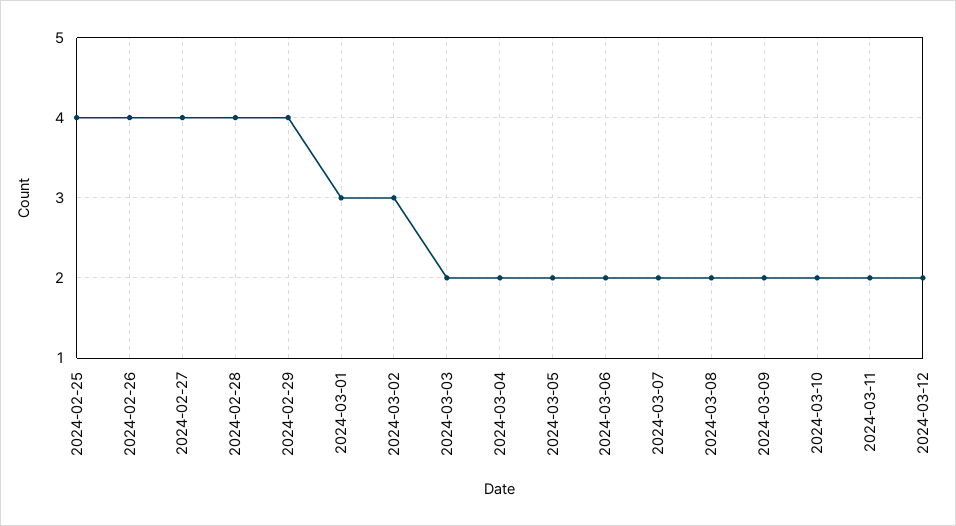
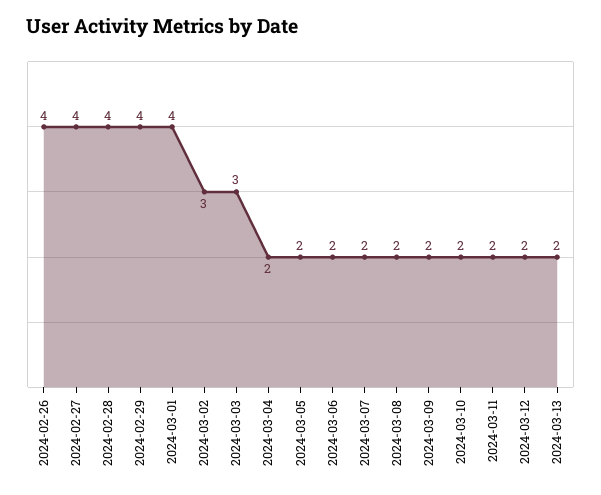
2024-02-25: 4 -> none
2024-03-01: 3 -> 4
2024-03-03: 2 -> 3
2024-03-13: none -> 2

